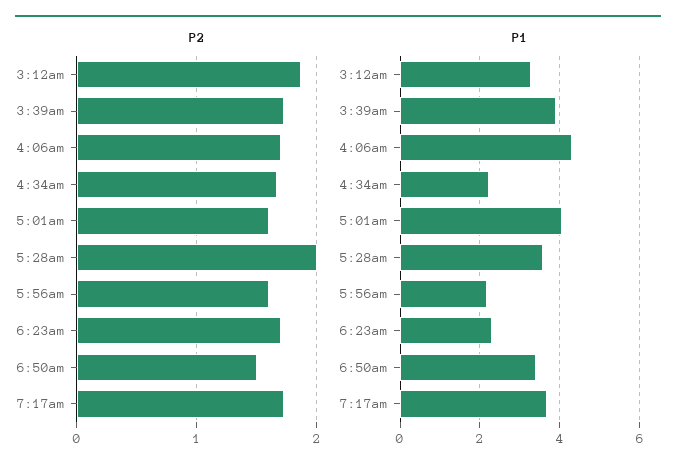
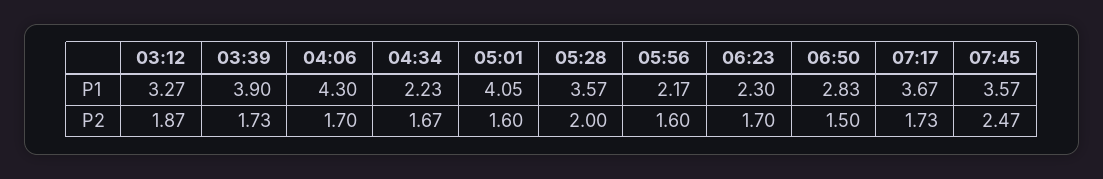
P1, 6:50am: 3.4 -> 2.83
P1, 07:45: none -> 3.57
P2, 07:45: none -> 2.47

